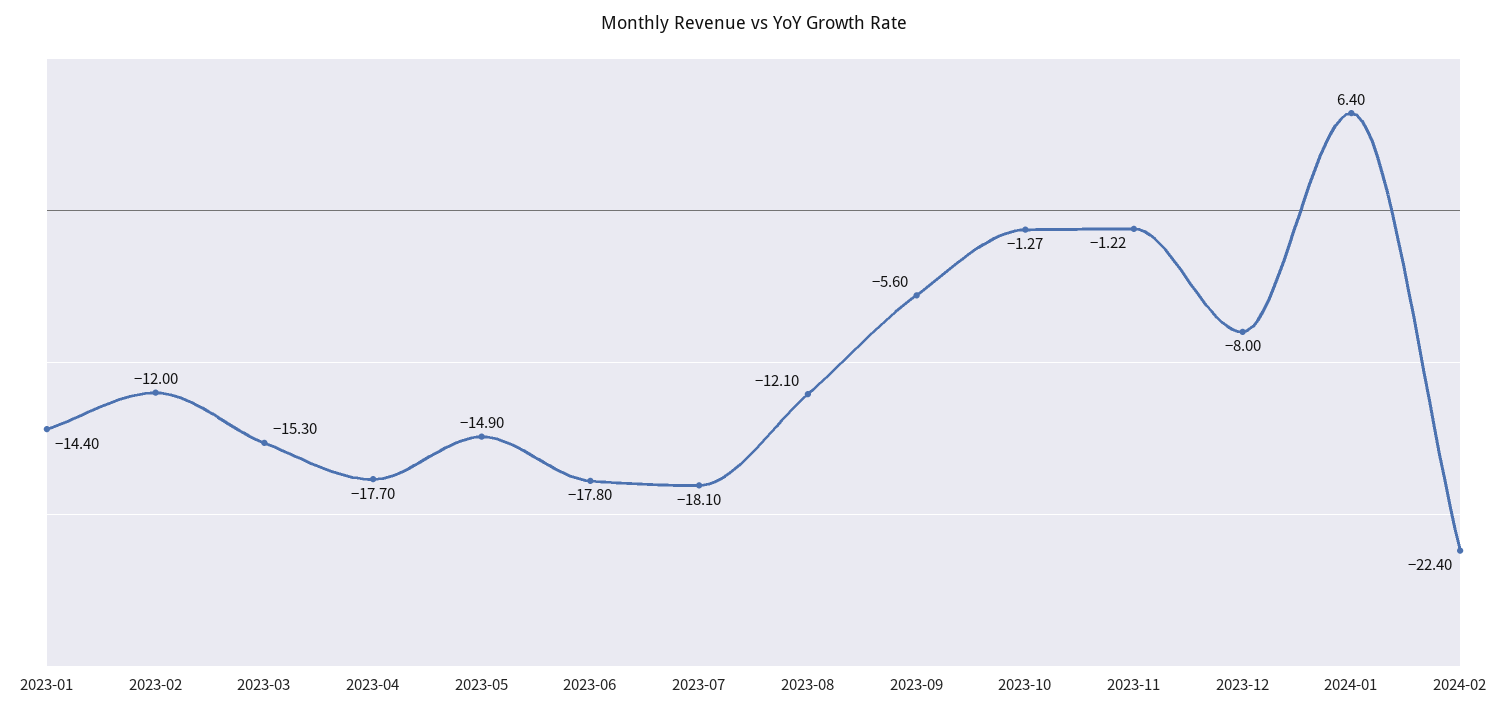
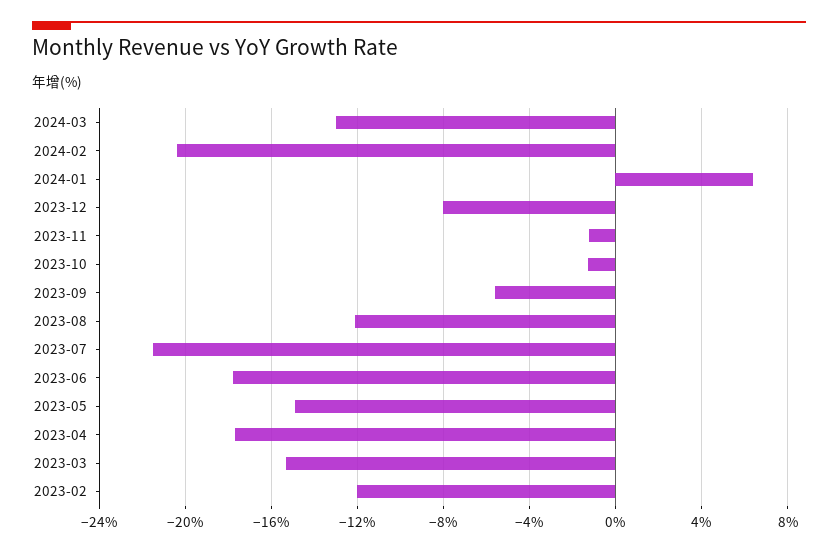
2023-01: -14.4 -> none
2023-07: -18.1 -> -21.5
2024-02: -22.4 -> -20.5
2024-03: none -> -13

